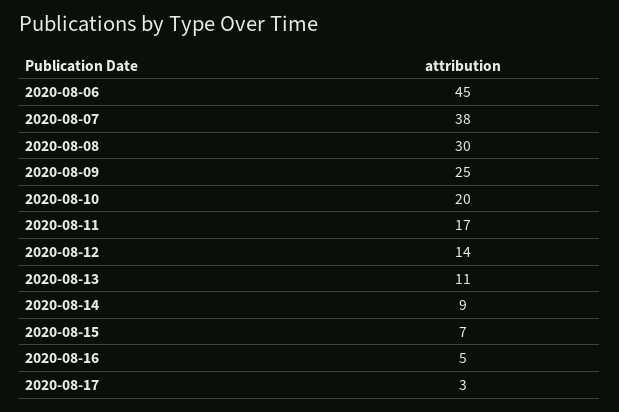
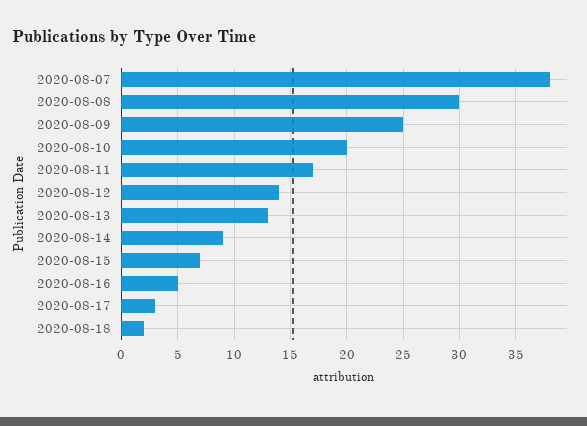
2020-08-06: 45 -> none
2020-08-13: 11 -> 13
2020-08-18: none -> 2

